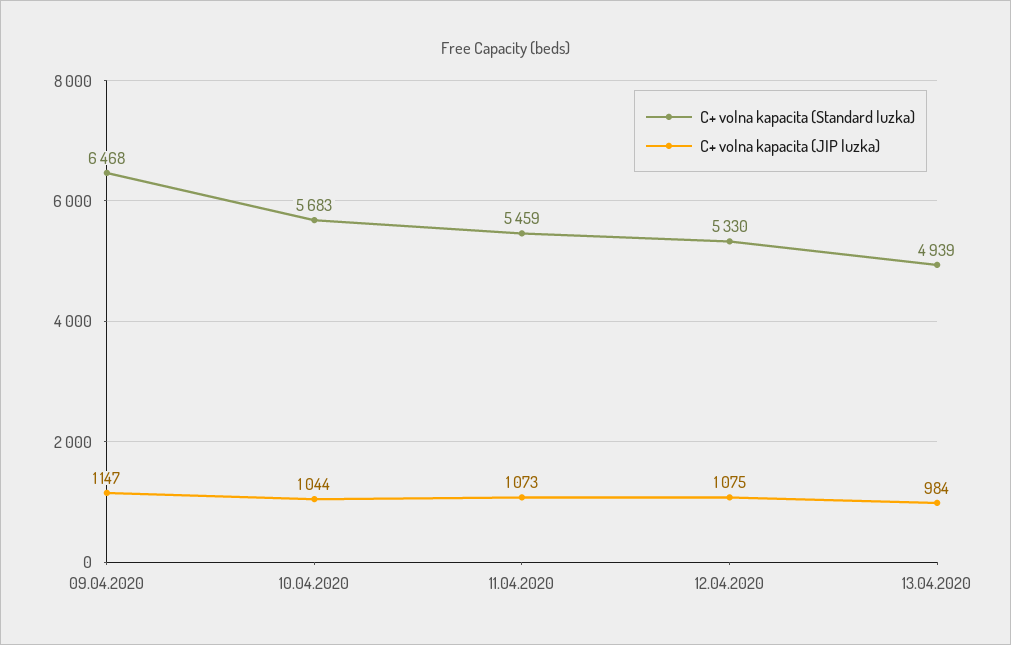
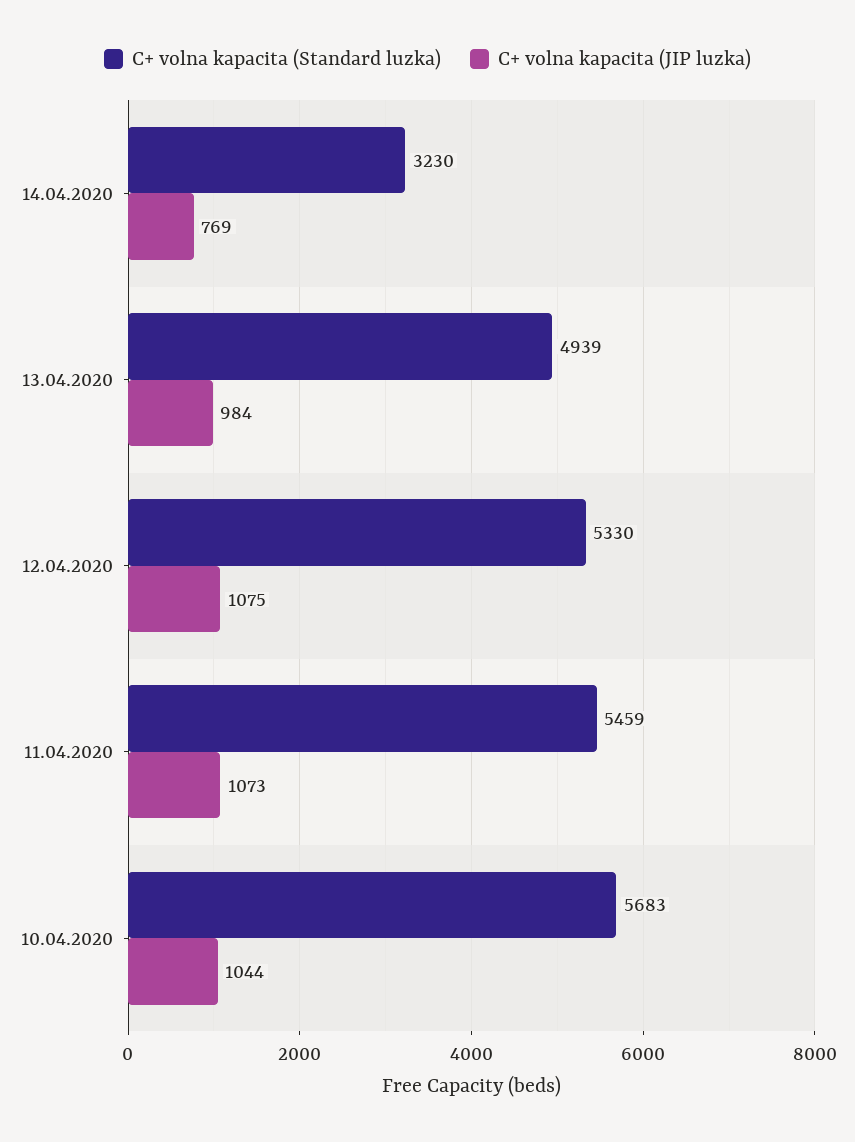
C+ volna kapacita (Standard luzka), 09.04.2020: 6468 -> none
C+ volna kapacita (JIP luzka), 09.04.2020: 1147 -> none
C+ volna kapacita (Standard luzka), 14.04.2020: none -> 3230
C+ volna kapacita (JIP luzka), 14.04.2020: none -> 769

